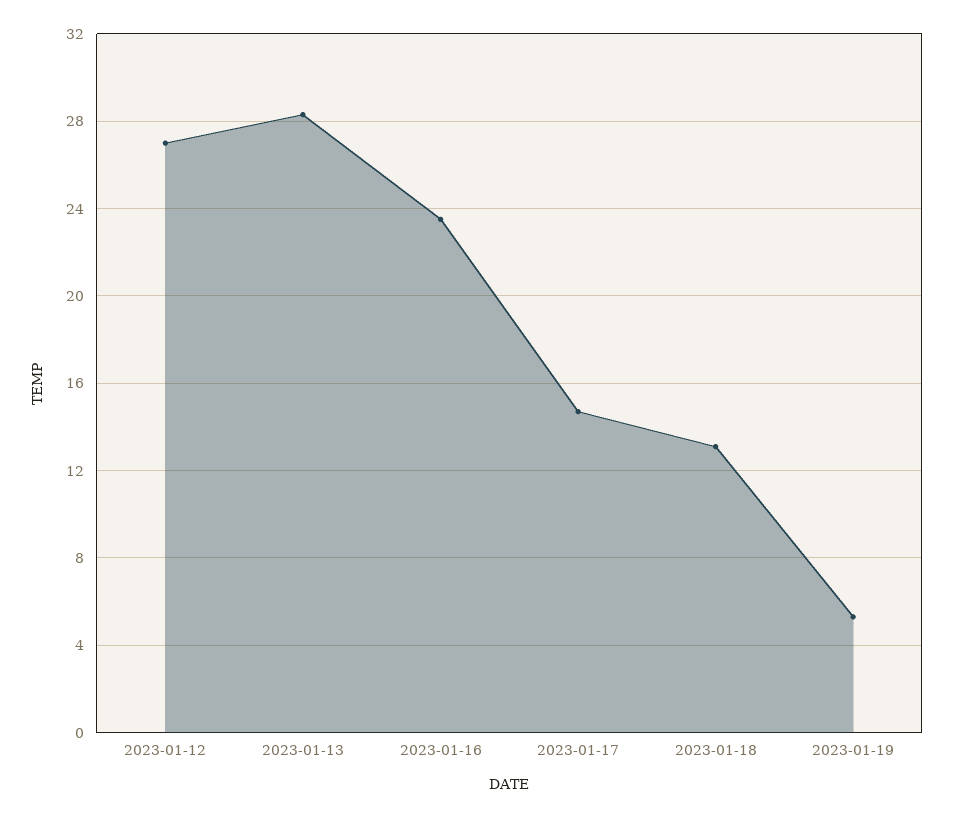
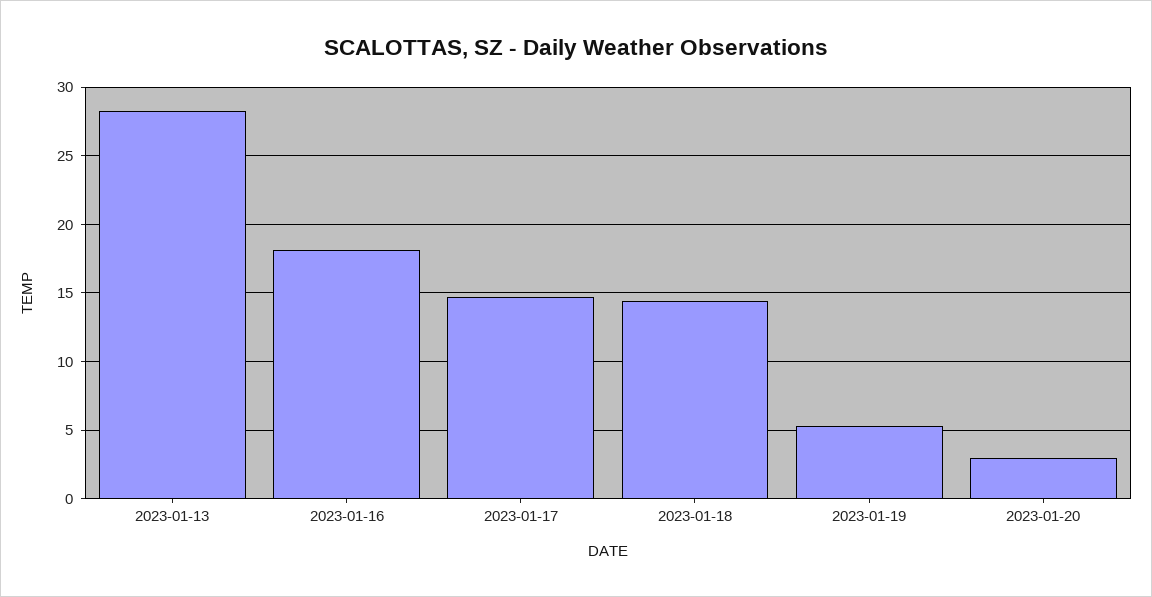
2023-01-12: 27 -> none
2023-01-16: 23.5 -> 18
2023-01-18: 13 -> 14.5
2023-01-20: none -> 3

